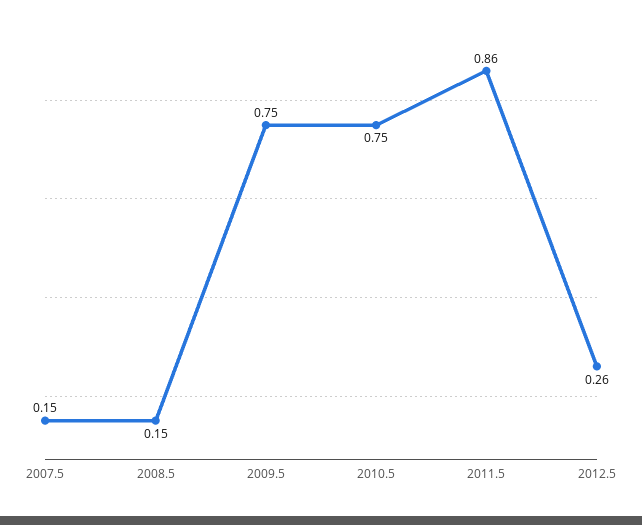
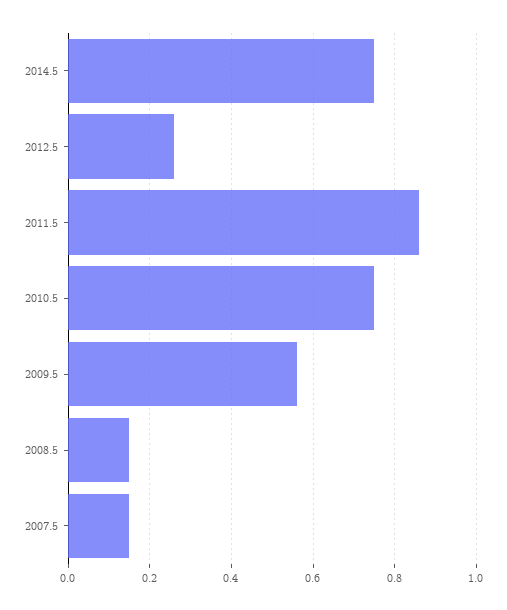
2009.5: 0.75 -> 0.55
2014.5: none -> 0.75

